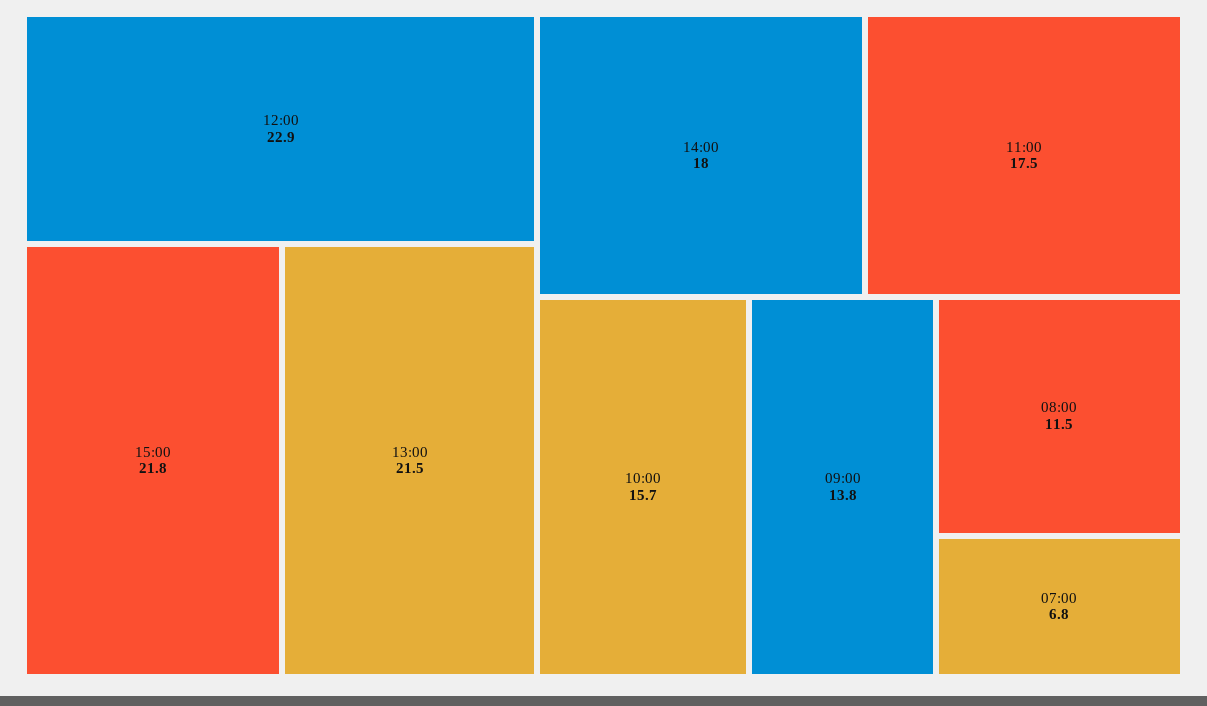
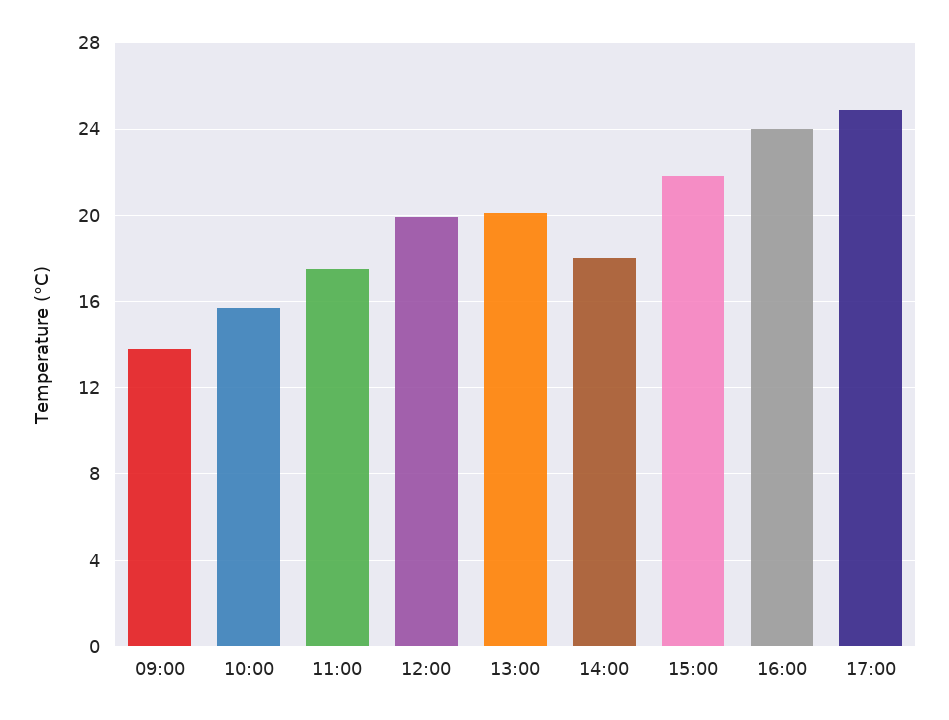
12:00: 22.9 -> 20
13:00: 21.5 -> 20
08:00: 11.5 -> none
07:00: 6.8 -> none
16:00: none -> 24
17:00: none -> 25

